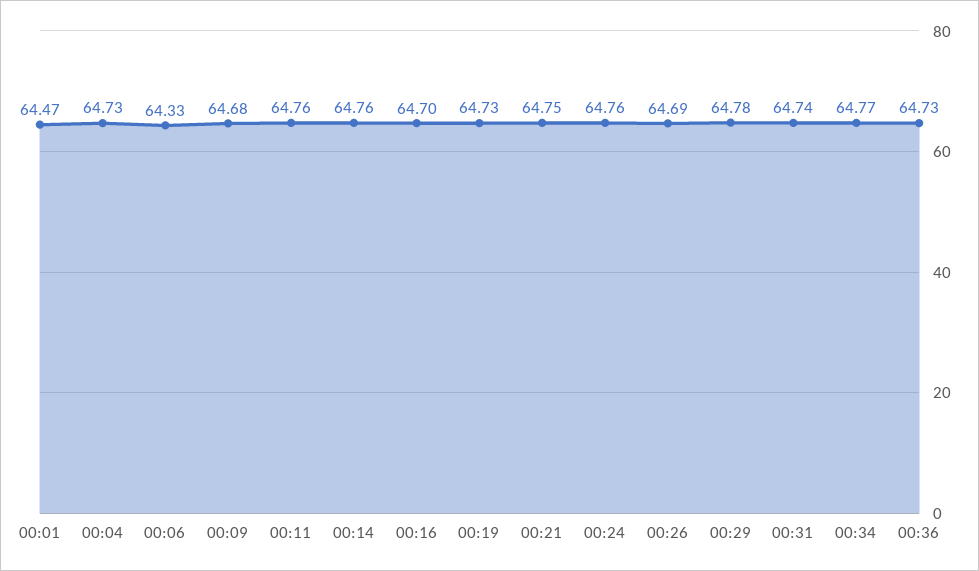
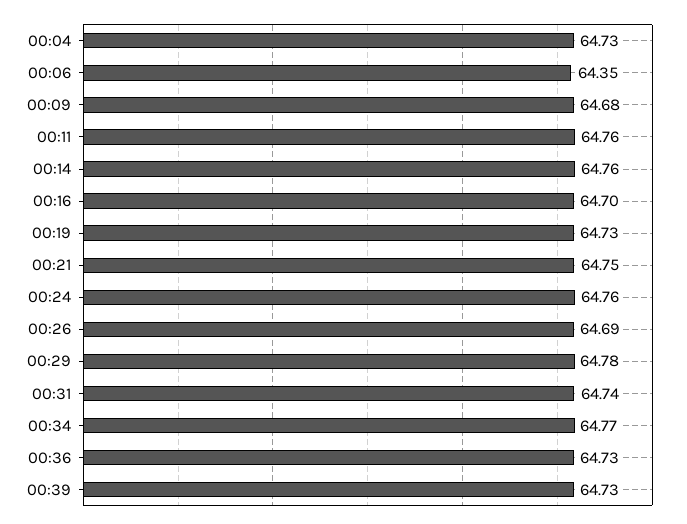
00:01: 64.47 -> none
00:06: 64.33 -> 64.35
00:39: none -> 64.73

